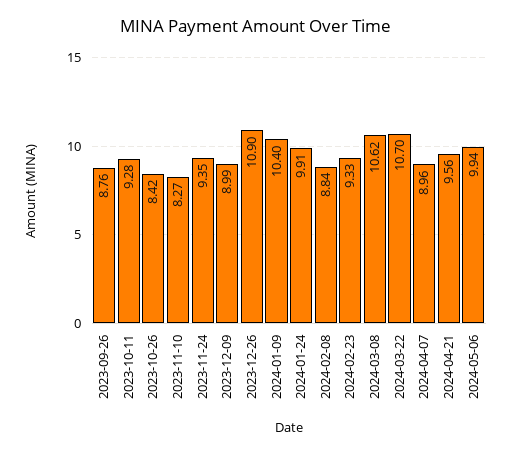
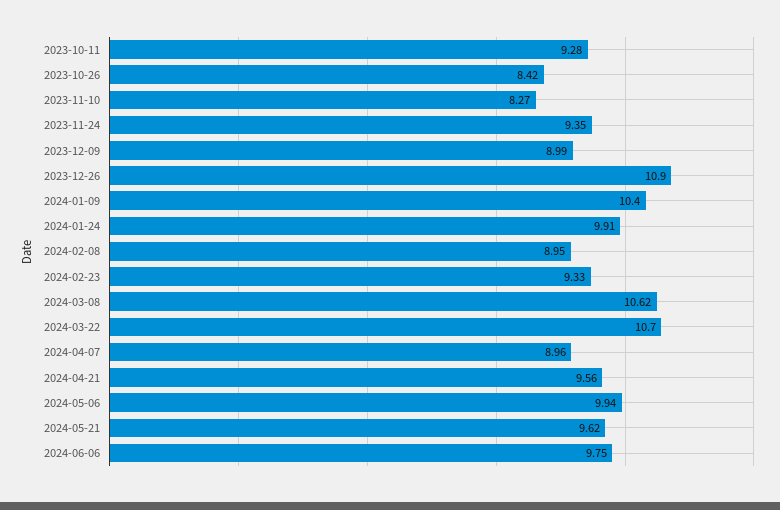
2023-09-26: 8.76 -> none
2024-02-08: 8.84 -> 8.95
2024-05-21: none -> 9.62
2024-06-06: none -> 9.75

